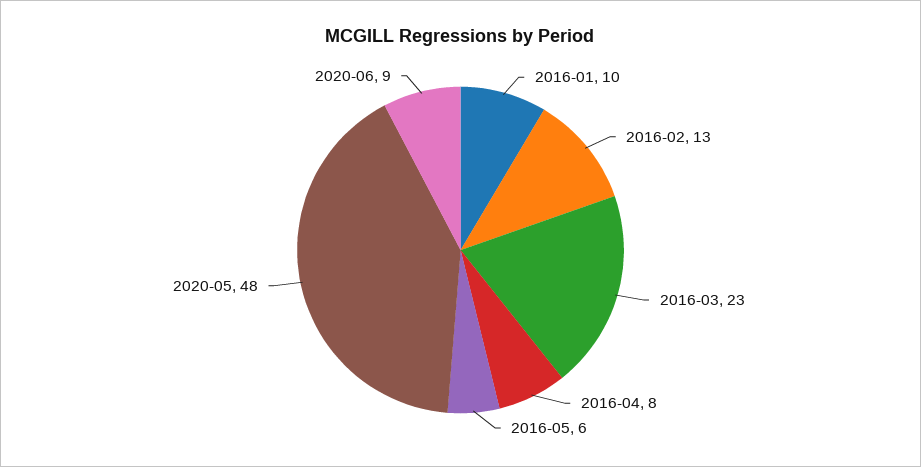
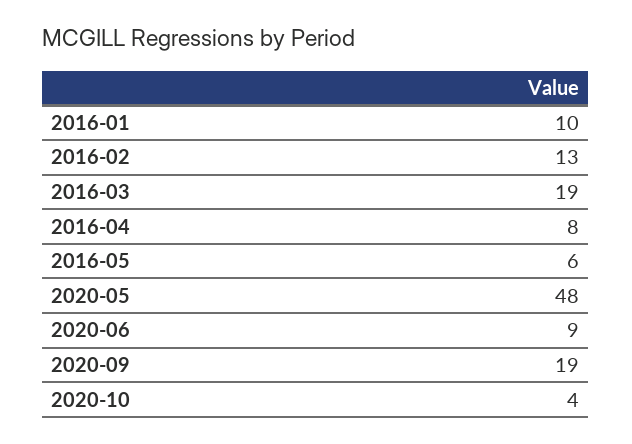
2016-03: 23 -> 19
2020-09: none -> 19
2020-10: none -> 4

